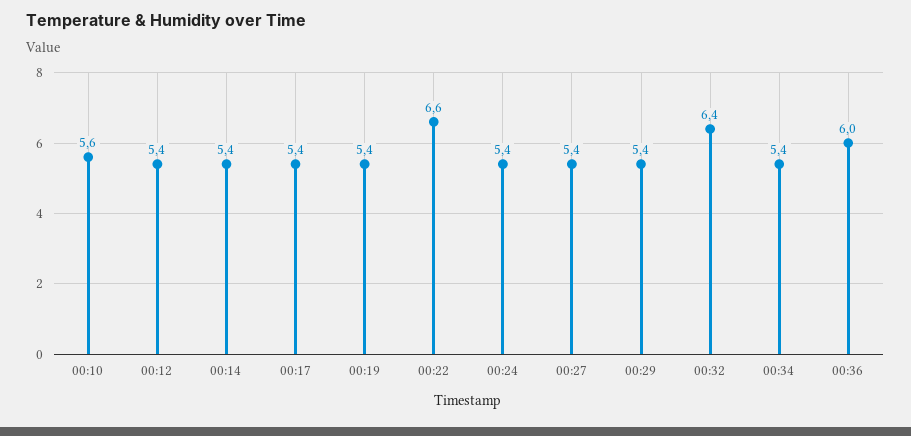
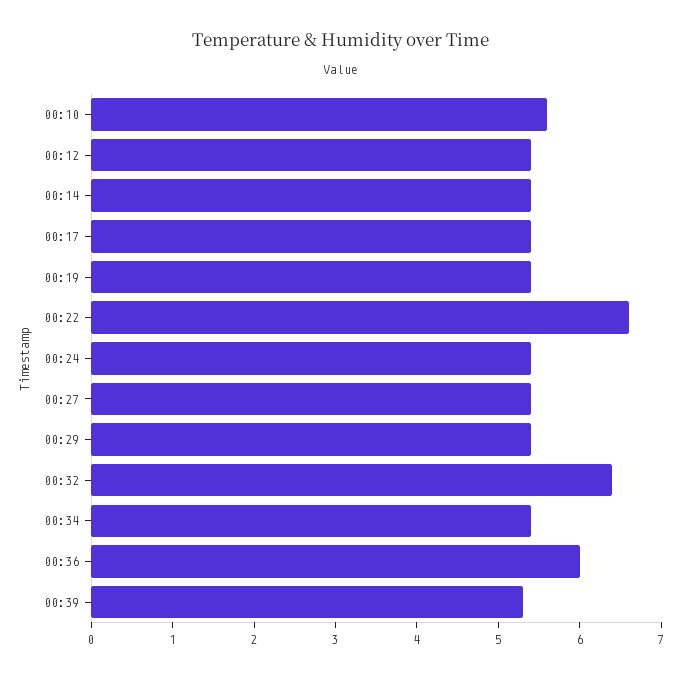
00:39: none -> 5.3

